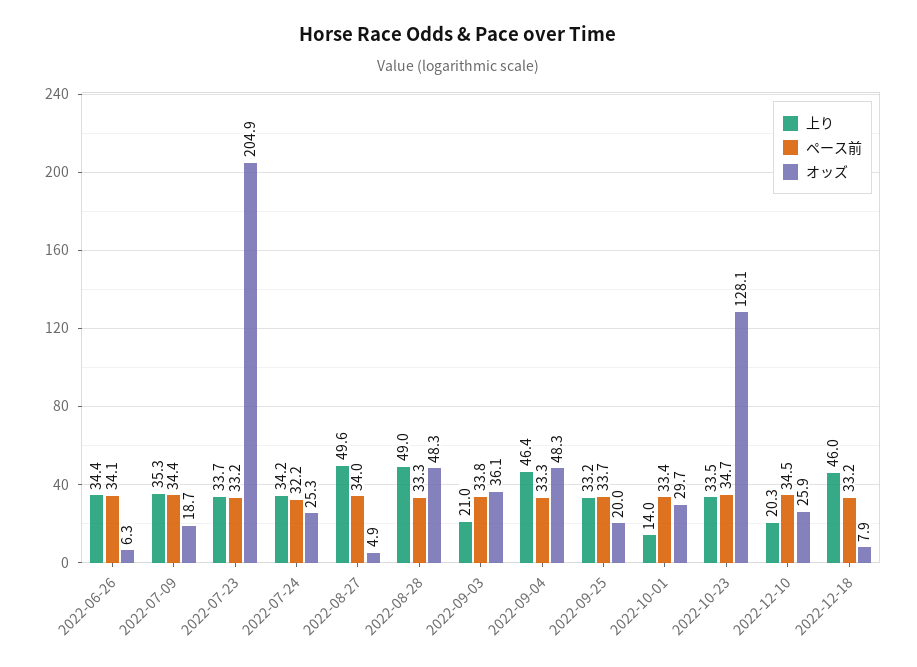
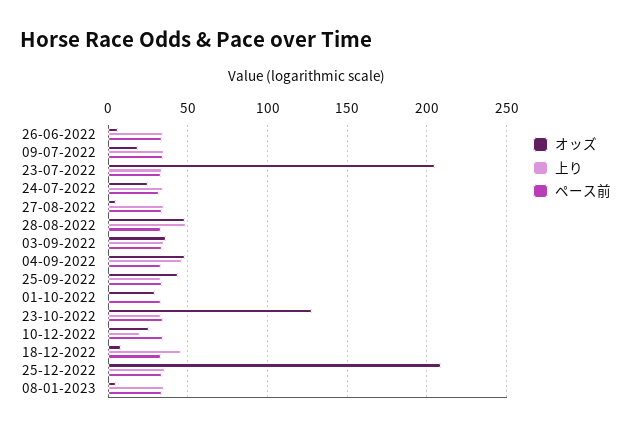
上り, 2022-08-27: 49.6 -> 35
上り, 2022-09-03: 21 -> 35
オッズ, 2022-09-25: 20 -> 45
上り, 2022-10-01: 14 -> 0
オッズ, 25-12-2022: none -> 210
上り, 25-12-2022: none -> 35
ペース前, 25-12-2022: none -> 35
オッズ, 08-01-2023: none -> 5
上り, 08-01-2023: none -> 35
ペース前, 08-01-2023: none -> 35

